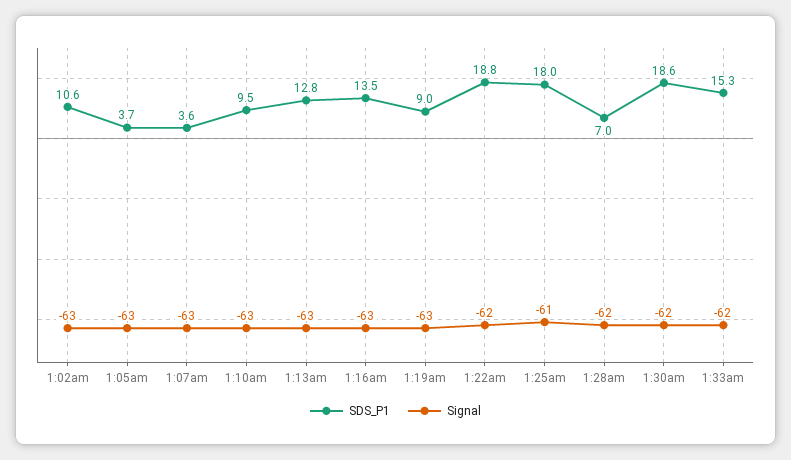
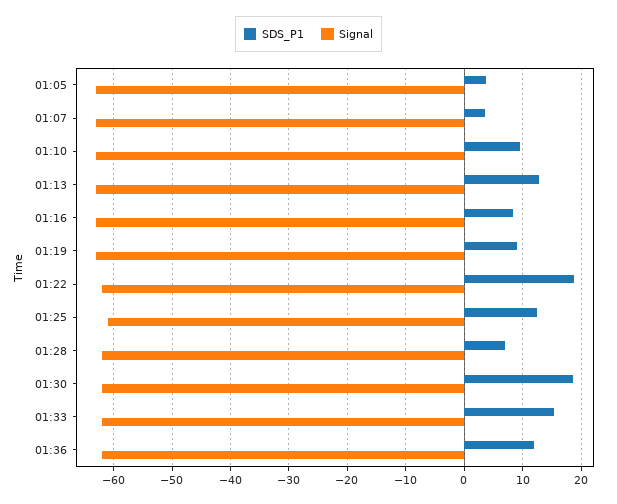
SDS_P1, 1:02am: 10.6 -> none
Signal, 1:02am: -63 -> none
SDS_P1, 1:16am: 13.5 -> 8
SDS_P1, 1:25am: 18 -> 12
SDS_P1, 01:36: none -> 12
Signal, 01:36: none -> -62

